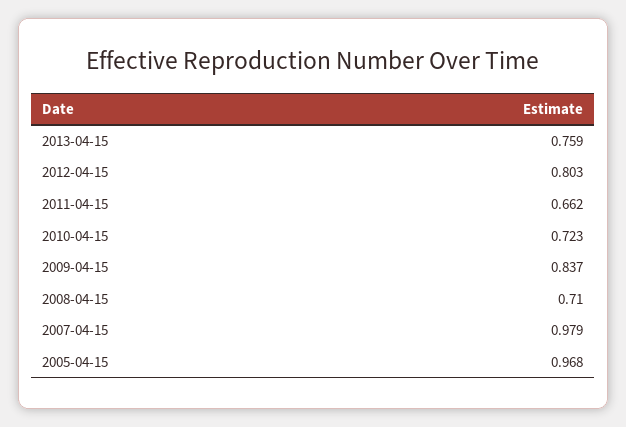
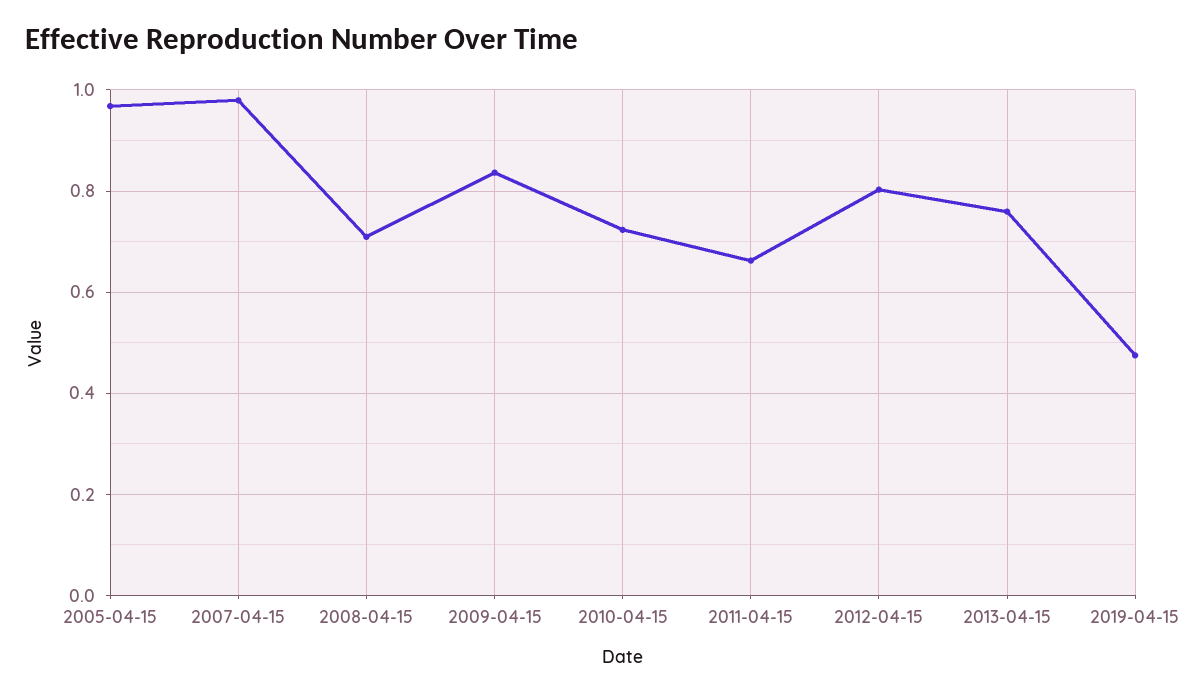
2019-04-15: none -> 0.48

